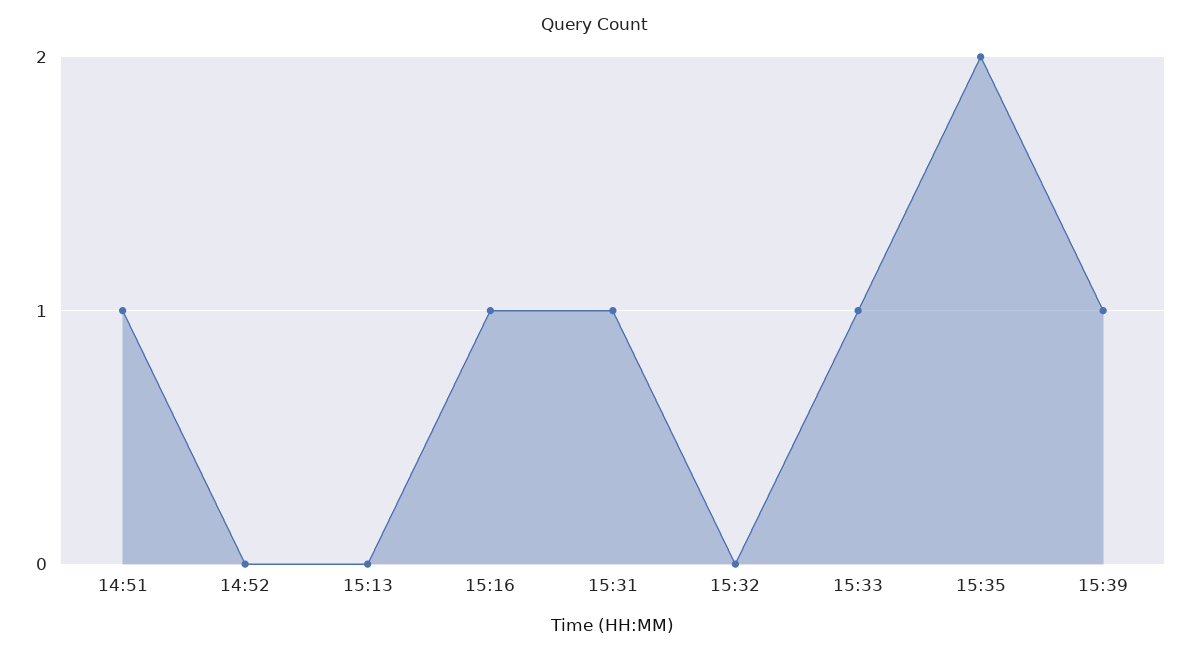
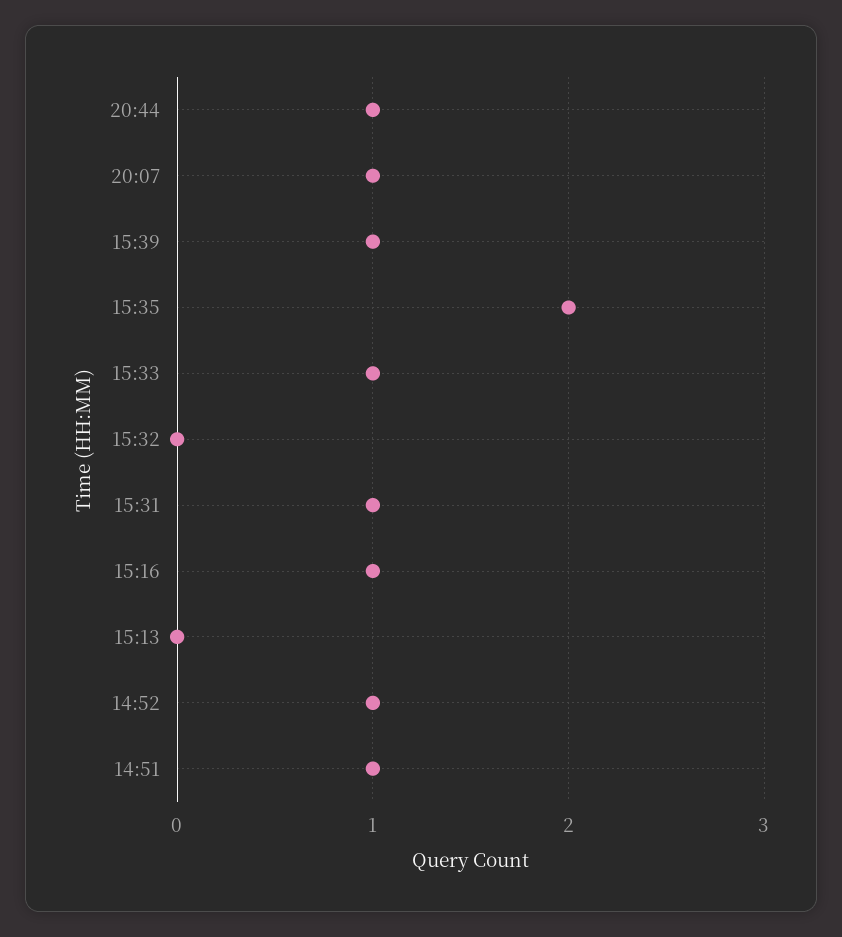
14:52: 0 -> 1
20:44: none -> 1
20:07: none -> 1

